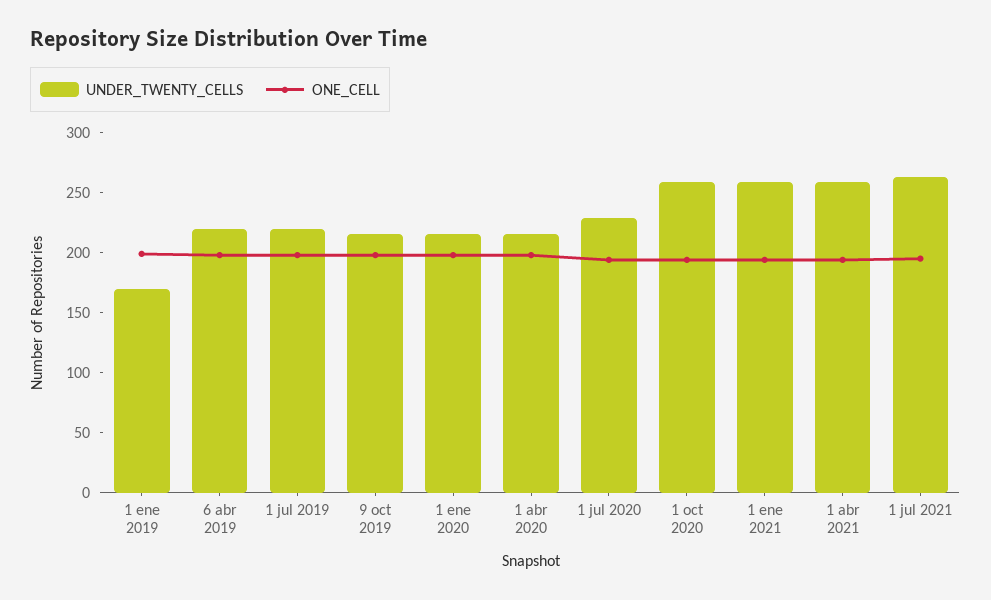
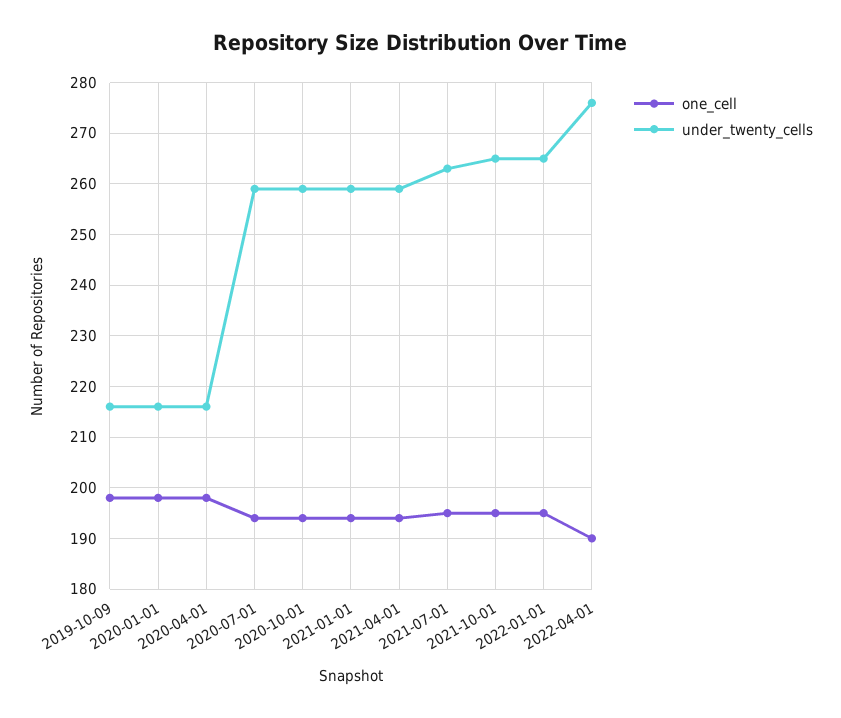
UNDER_TWENTY_CELLS, 1 ene 2019: 170 -> none
ONE_CELL, 1 ene 2019: 200 -> none
UNDER_TWENTY_CELLS, 6 abr 2019: 220 -> none
ONE_CELL, 6 abr 2019: 200 -> none
UNDER_TWENTY_CELLS, 1 jul 2019: 220 -> none
ONE_CELL, 1 jul 2019: 200 -> none
UNDER_TWENTY_CELLS, 1 jul 2020: 230 -> 260
ONE_CELL, 2021-10-01: none -> 195
UNDER_TWENTY_CELLS, 2021-10-01: none -> 265
ONE_CELL, 2022-01-01: none -> 195
UNDER_TWENTY_CELLS, 2022-01-01: none -> 265
ONE_CELL, 2022-04-01: none -> 190
UNDER_TWENTY_CELLS, 2022-04-01: none -> 275

